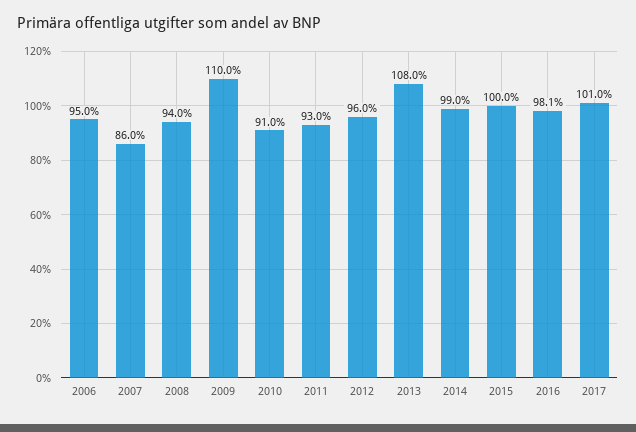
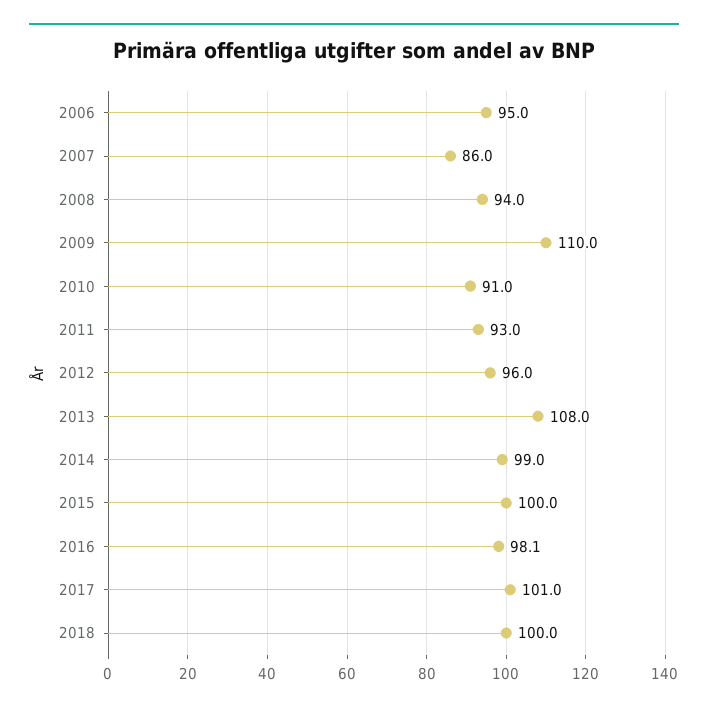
2018: none -> 100

